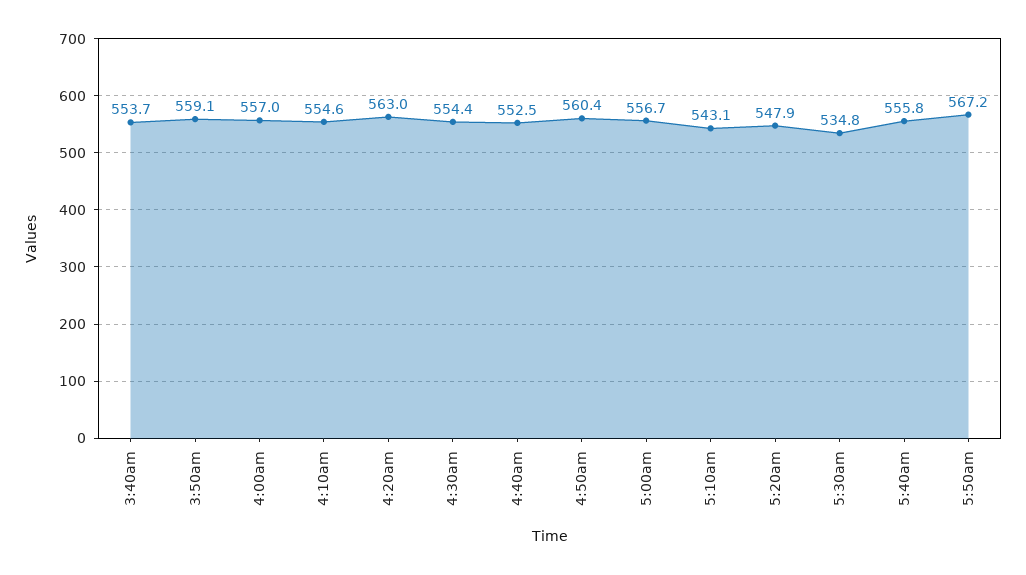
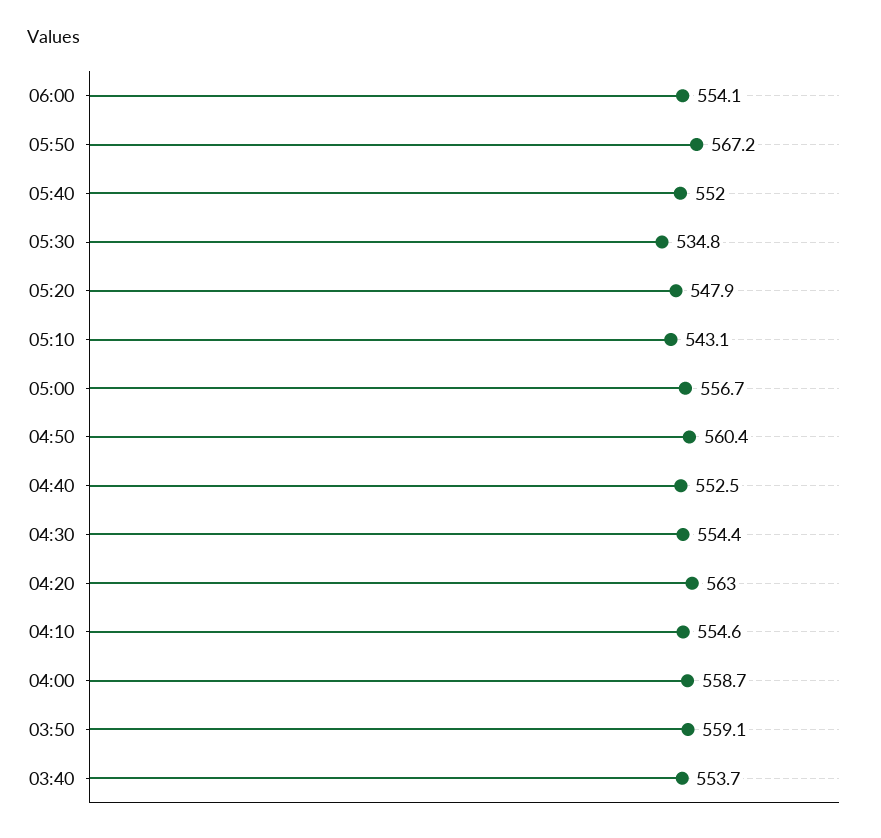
4:00am: 557 -> 558.7
5:40am: 555.8 -> 552
06:00: none -> 554.1

